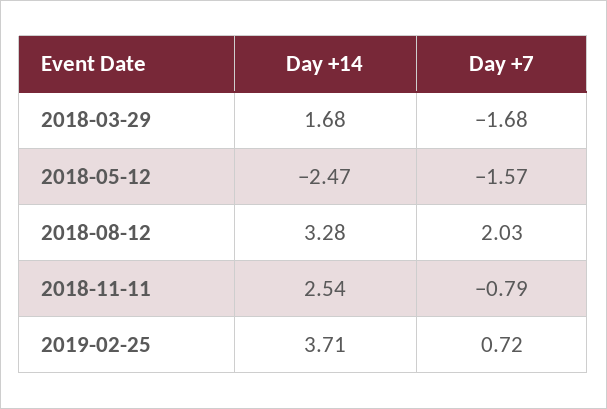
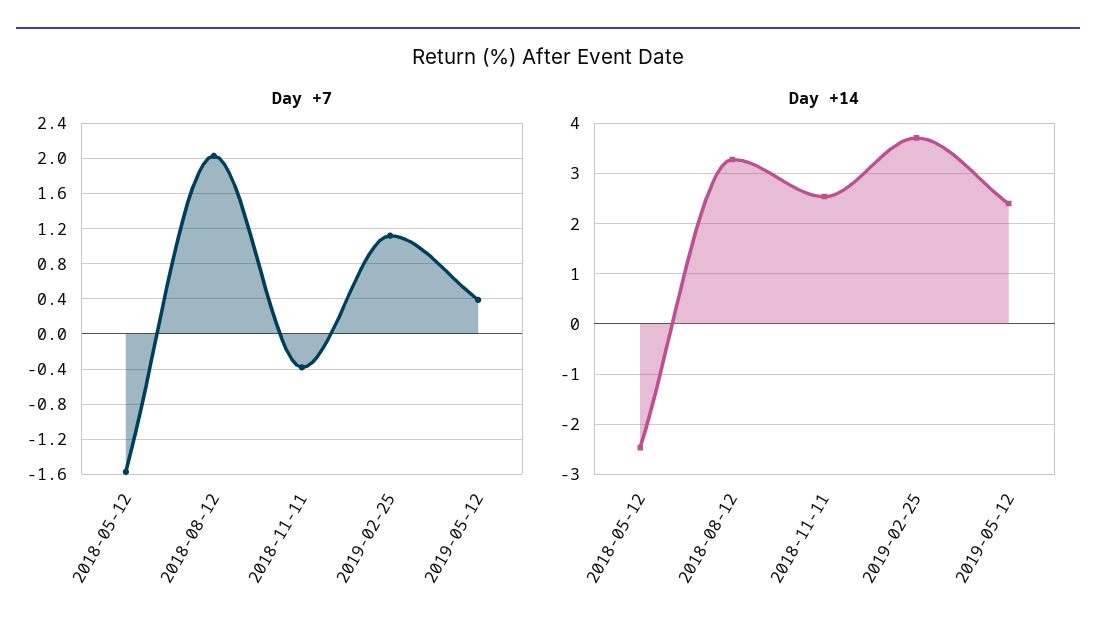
Day +14, 2018-03-29: 1.68 -> none
Day +7, 2018-03-29: -1.68 -> none
Day +7, 2018-11-11: -0.79 -> -0.4
Day +7, 2019-02-25: 0.72 -> 1.1
Day +7, 2019-05-12: none -> 0.4
Day +14, 2019-05-12: none -> 2.4

